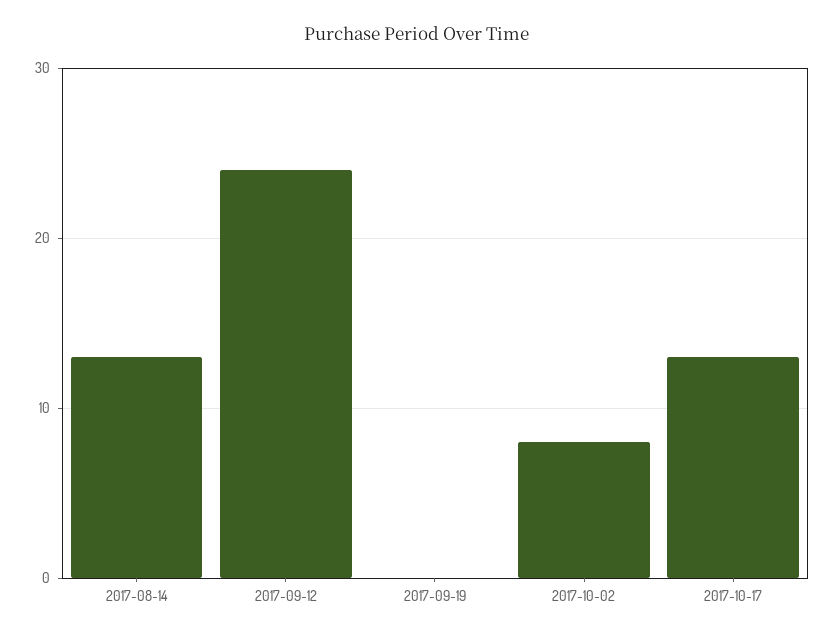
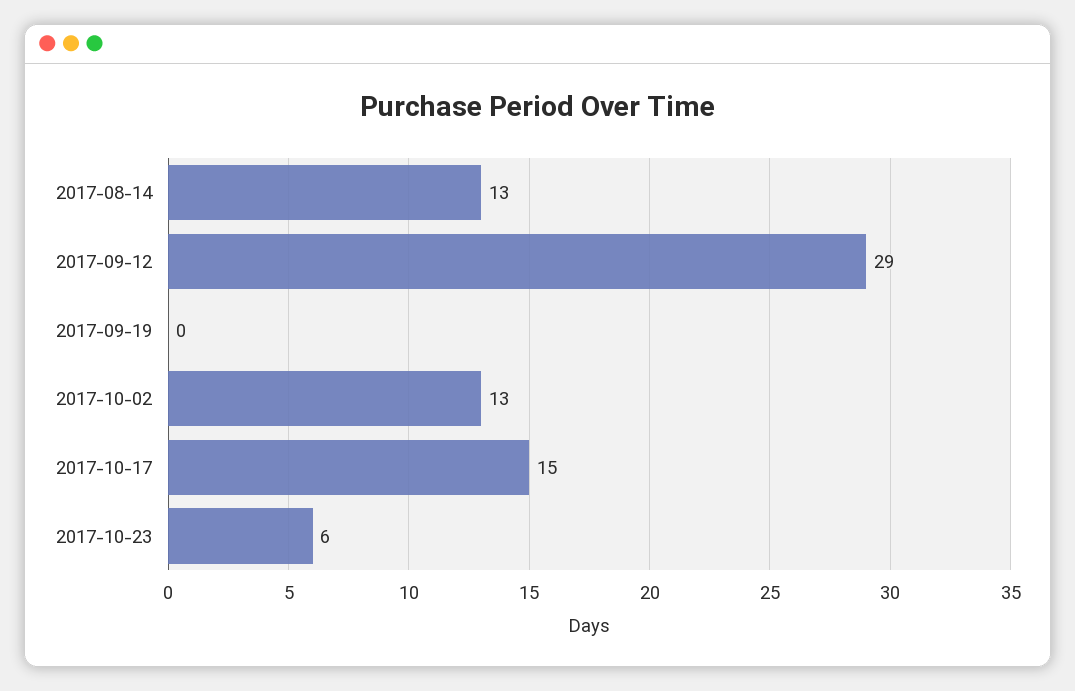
2017-09-12: 24 -> 29
2017-10-02: 8 -> 13
2017-10-17: 13 -> 15
2017-10-23: none -> 6

